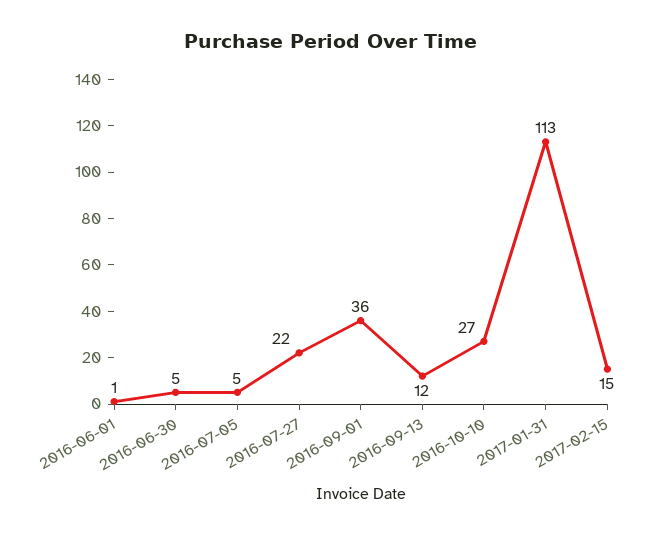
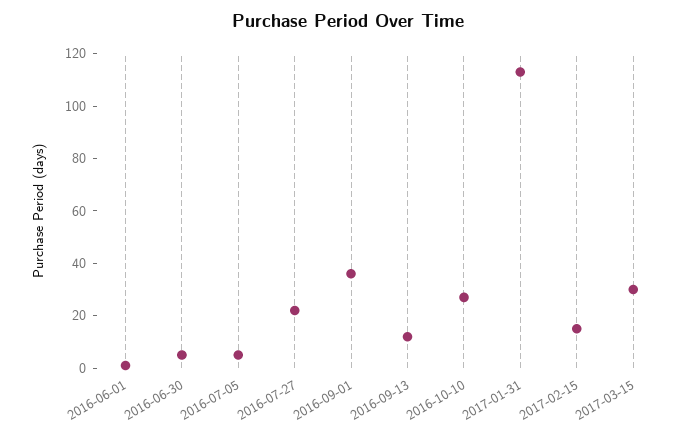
2017-03-15: none -> 30

